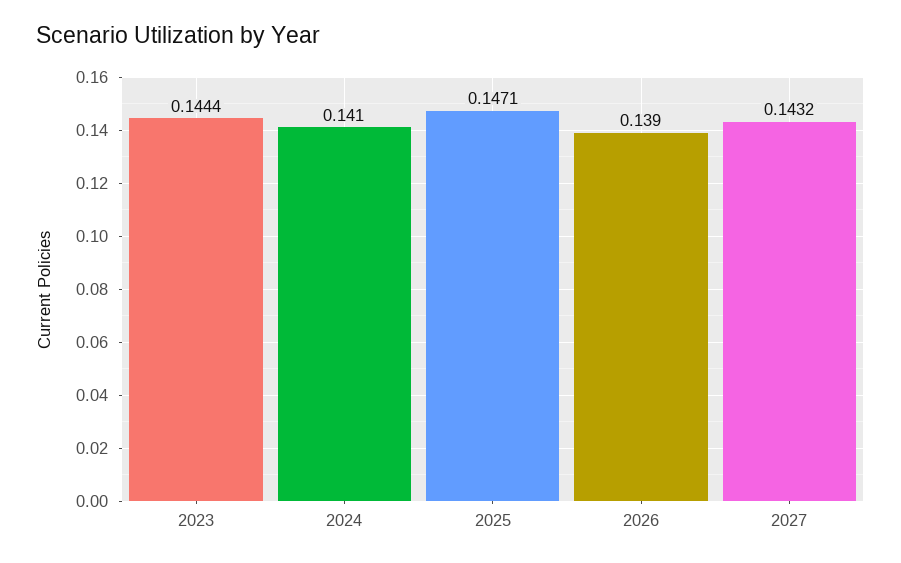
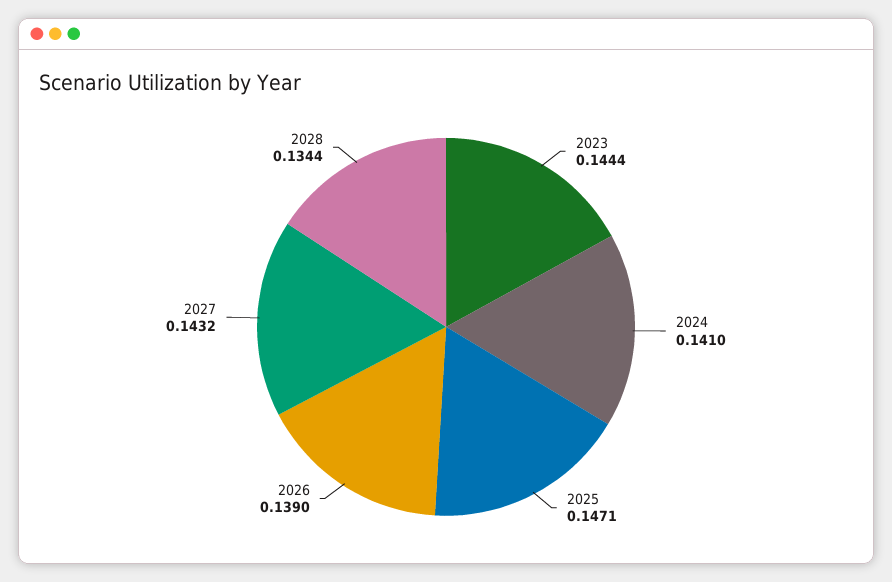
2028: none -> 0.1344

